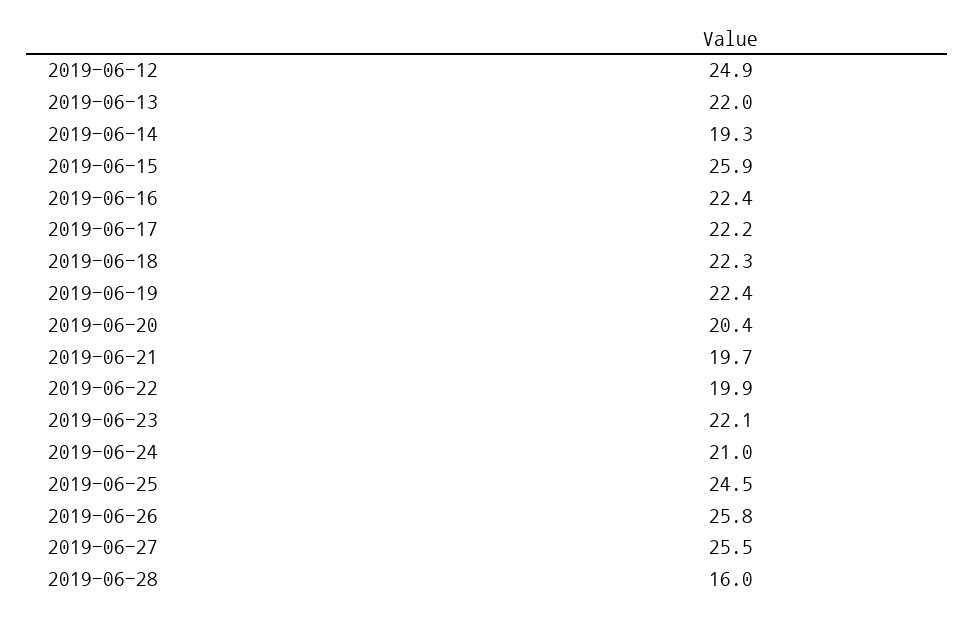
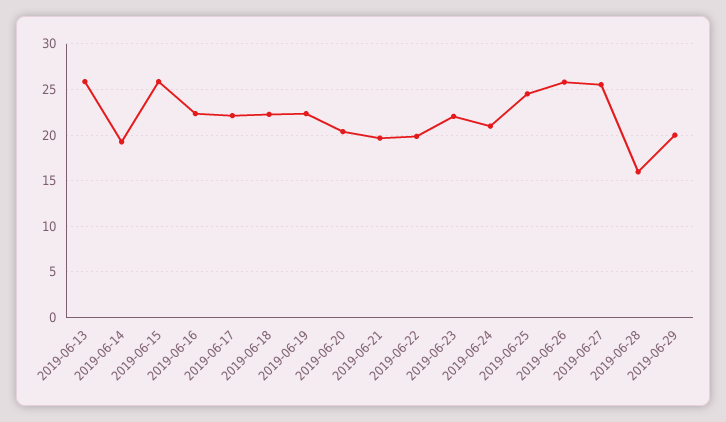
2019-06-12: 24.9 -> none
2019-06-13: 22 -> 26
2019-06-29: none -> 20

